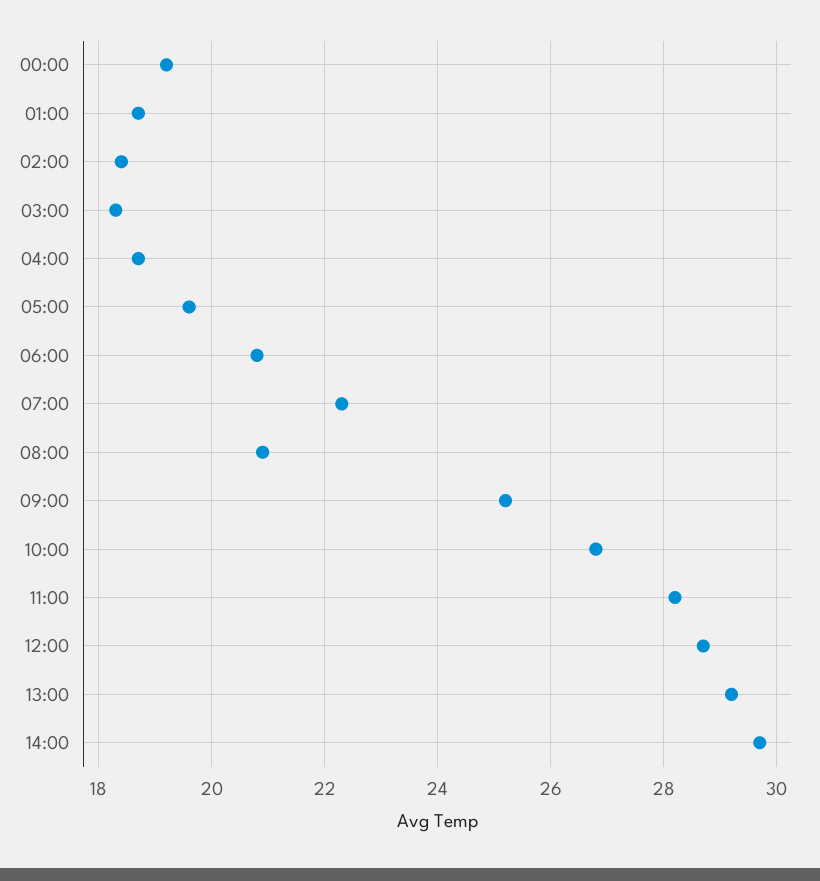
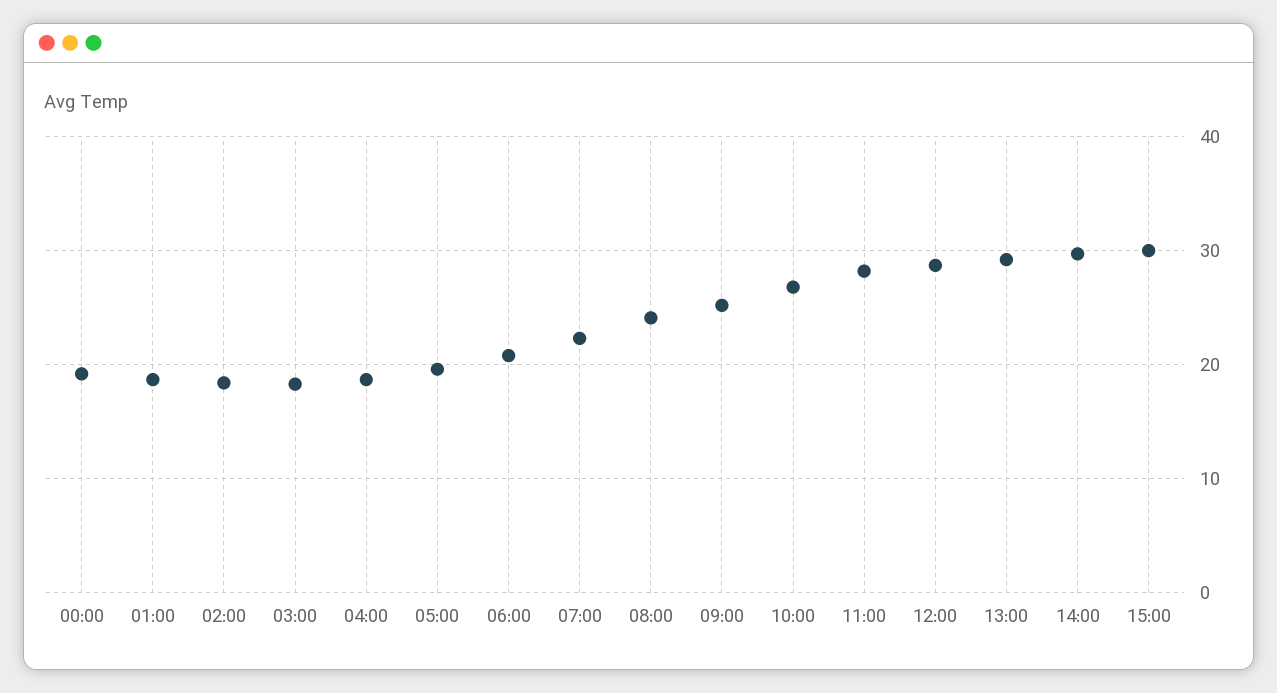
08:00: 21 -> 24
15:00: none -> 30

